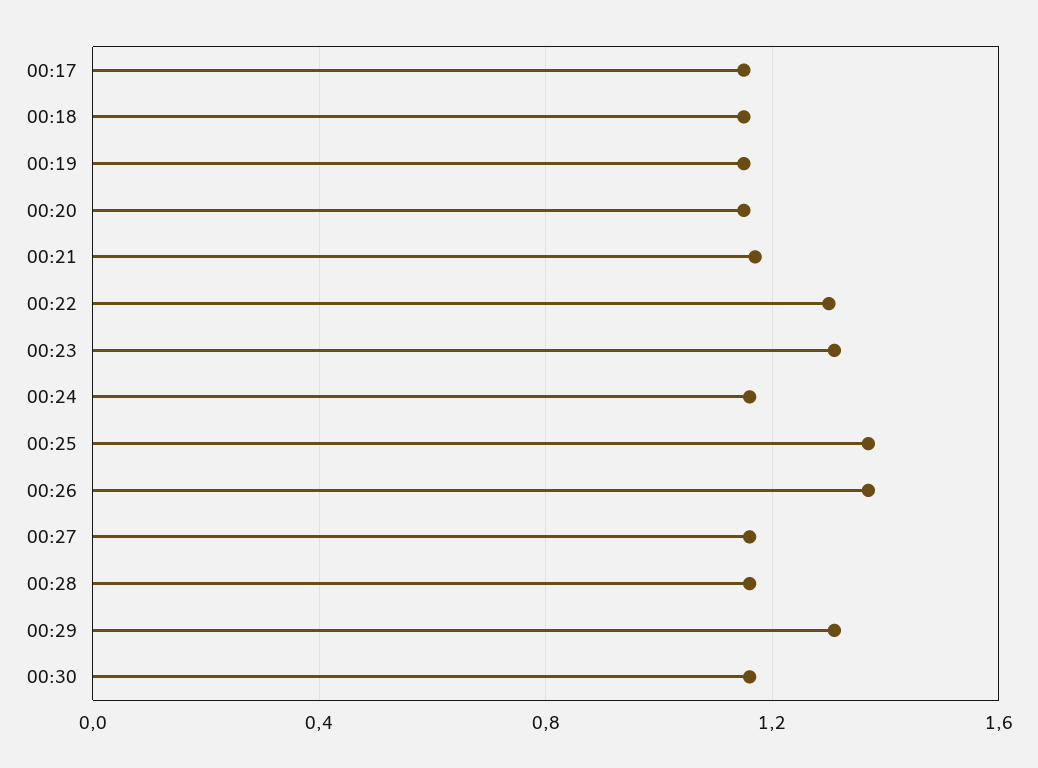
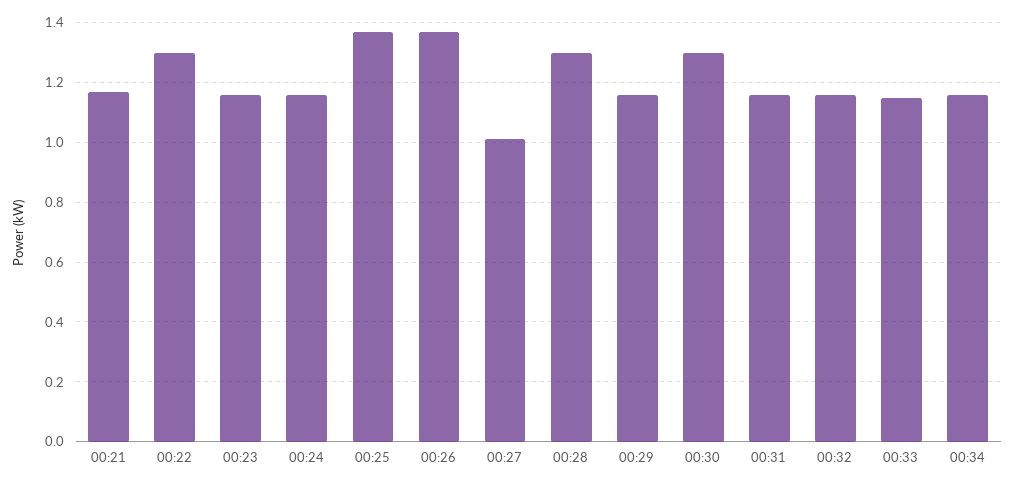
00:17: 1.15 -> none
00:18: 1.15 -> none
00:19: 1.15 -> none
00:20: 1.15 -> none
00:23: 1.3 -> 1.15
00:27: 1.15 -> 1
00:28: 1.15 -> 1.3
00:29: 1.3 -> 1.15
00:30: 1.15 -> 1.3
00:31: none -> 1.15
00:32: none -> 1.15
00:33: none -> 1.15
00:34: none -> 1.15

